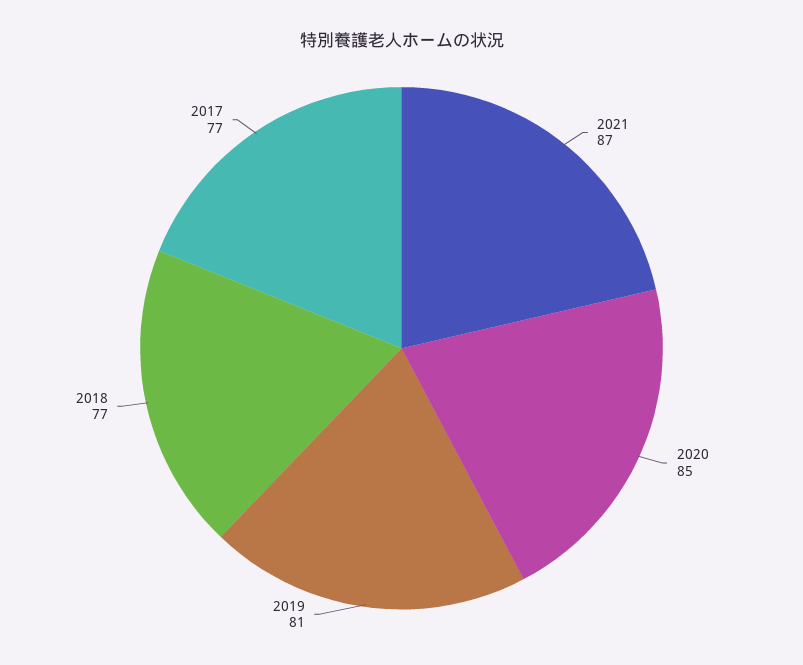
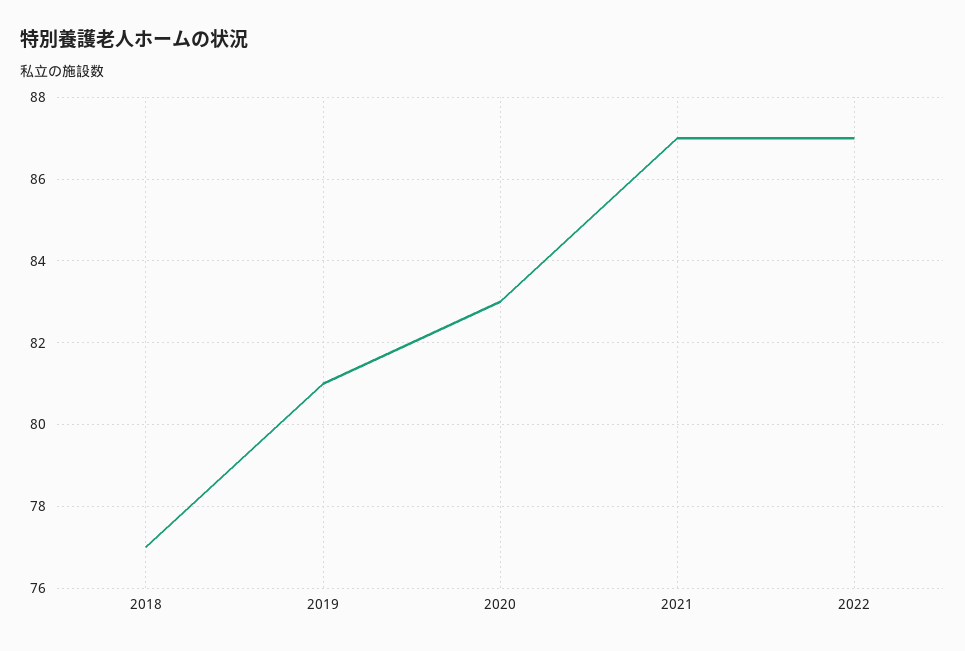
2020: 85 -> 83
2017: 77 -> none
2022: none -> 87

